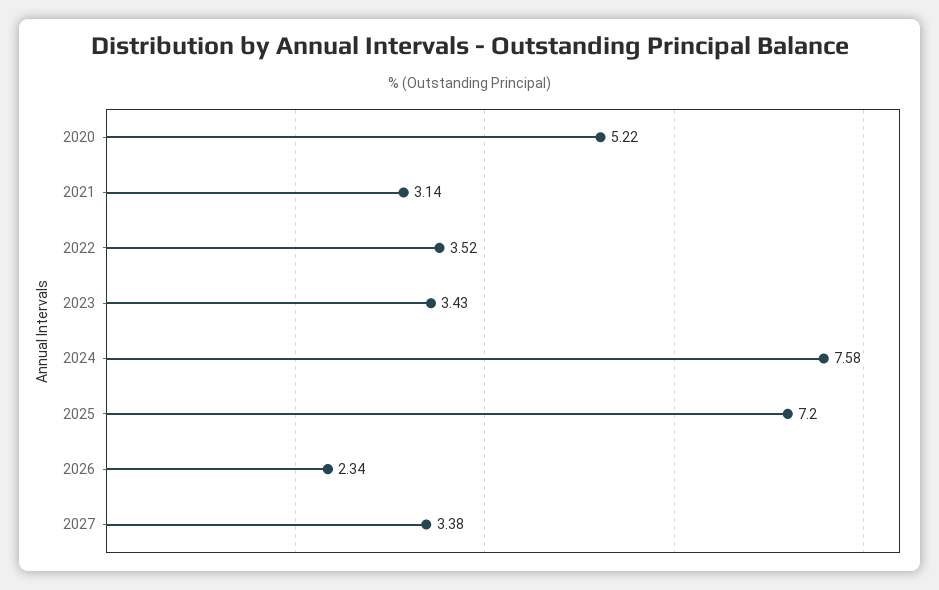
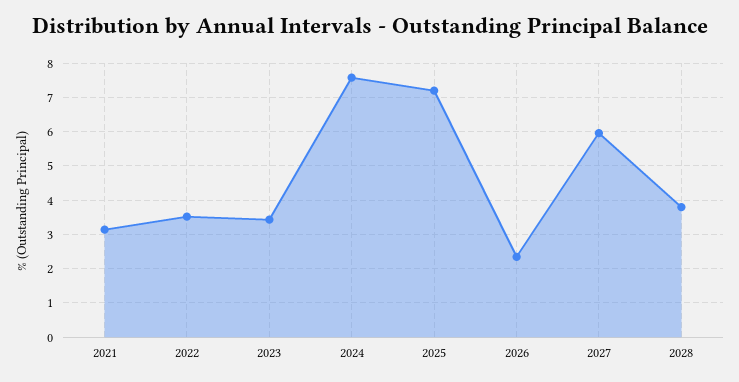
2020: 5.22 -> none
2027: 3.38 -> 6
2028: none -> 3.8

